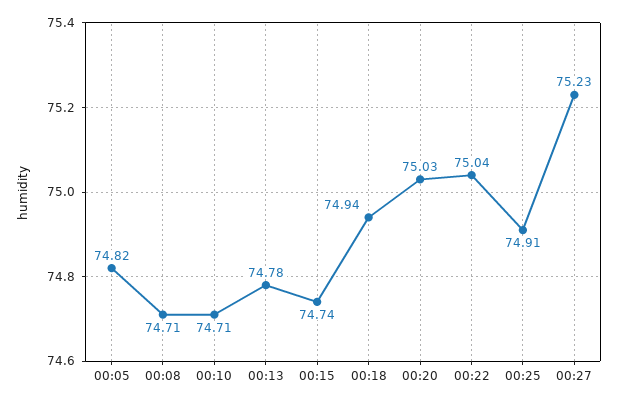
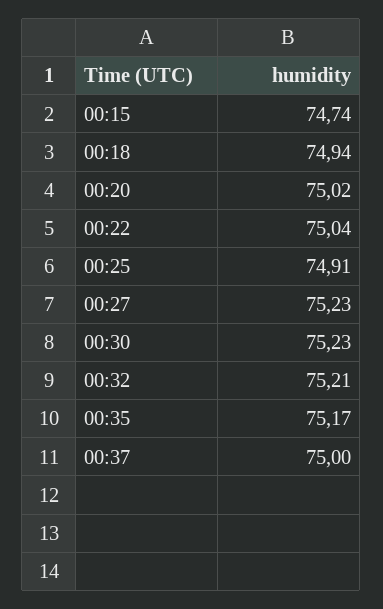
00:05: 74.82 -> none
00:08: 74.71 -> none
00:10: 74.71 -> none
00:13: 74.78 -> none
00:20: 75.03 -> 75.02
00:30: none -> 75.23
00:32: none -> 75.21
00:35: none -> 75.17
00:37: none -> 75

